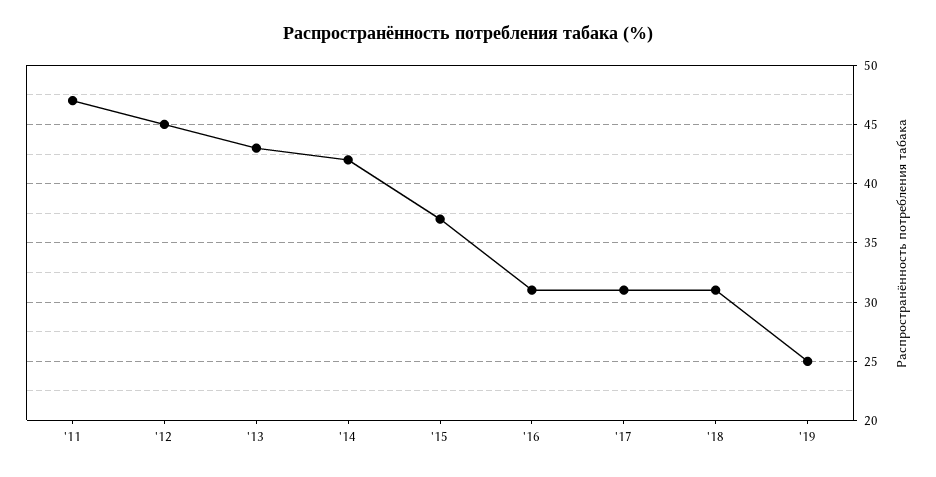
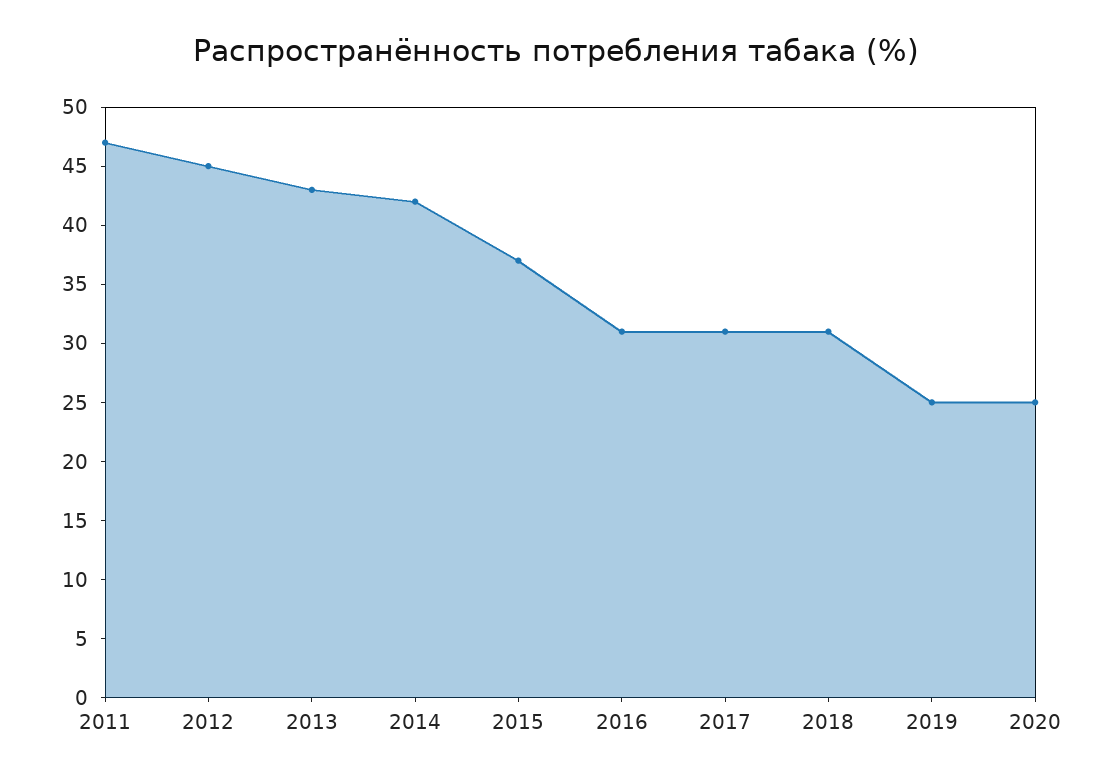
2020: none -> 25

